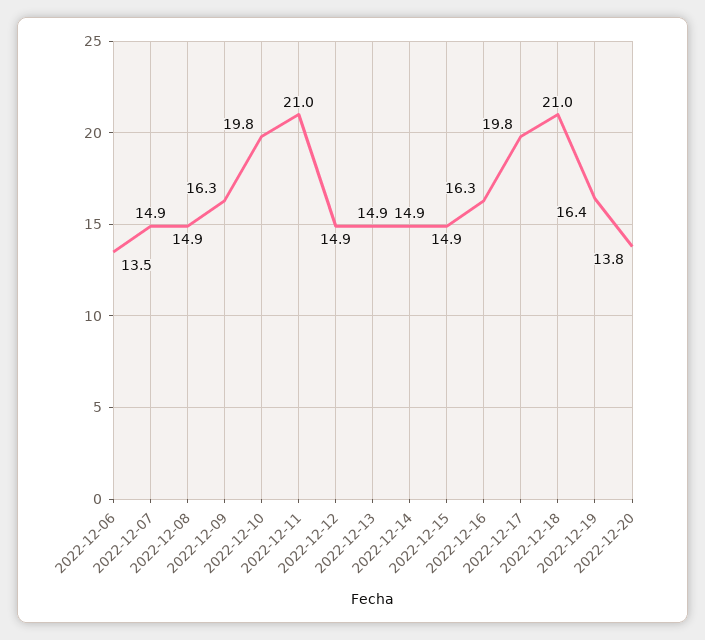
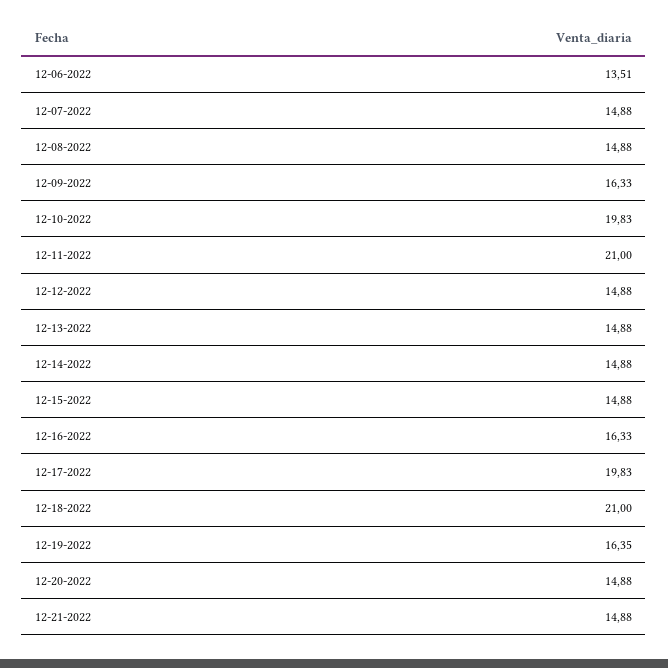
2022-12-20: 13.8 -> 14.88
12-21-2022: none -> 14.88

